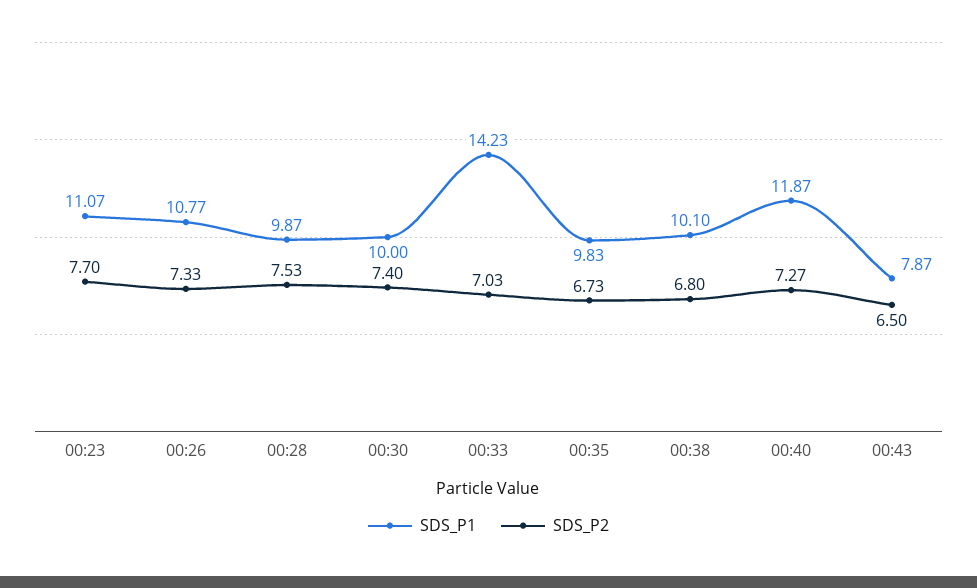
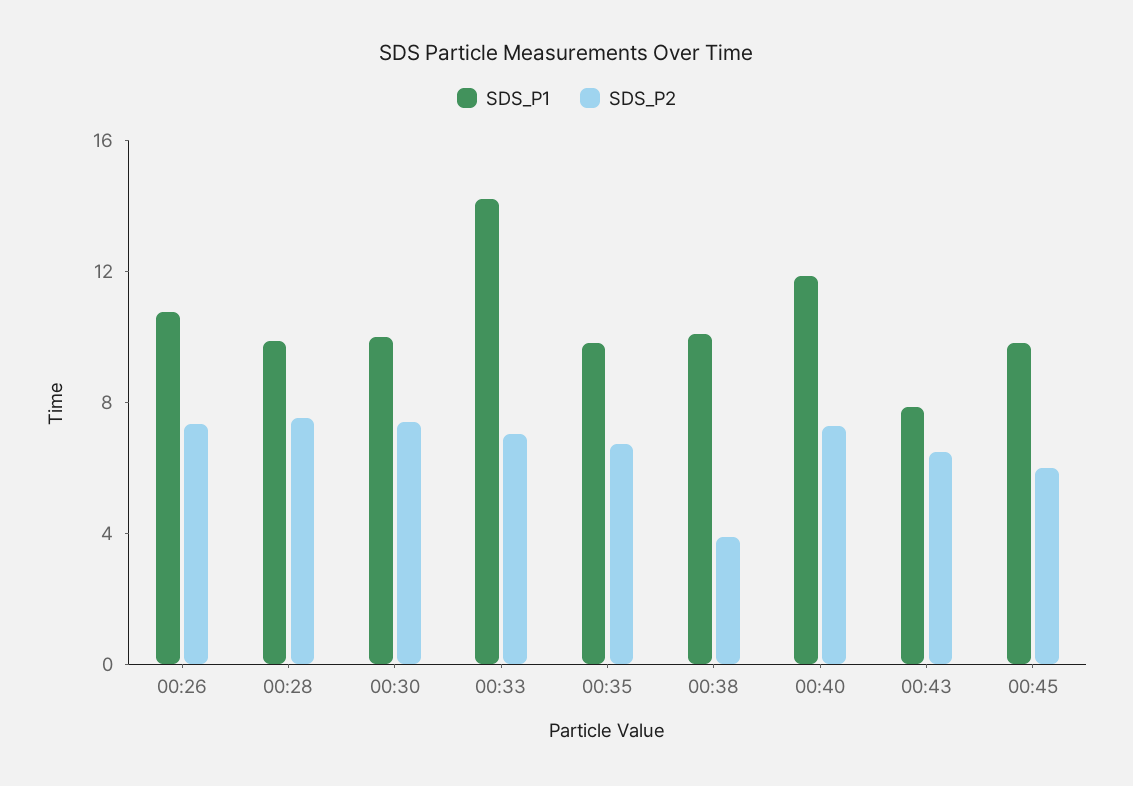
SDS_P1, 00:23: 11.07 -> none
SDS_P2, 00:23: 7.7 -> none
SDS_P2, 00:38: 6.8 -> 4
SDS_P1, 00:45: none -> 10
SDS_P2, 00:45: none -> 6

